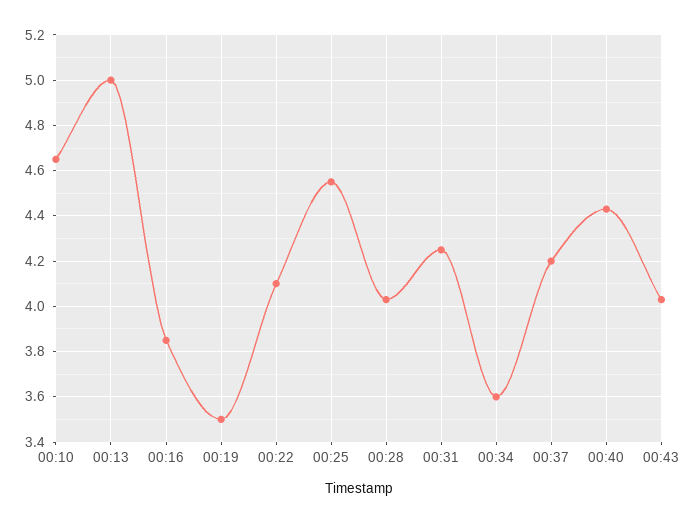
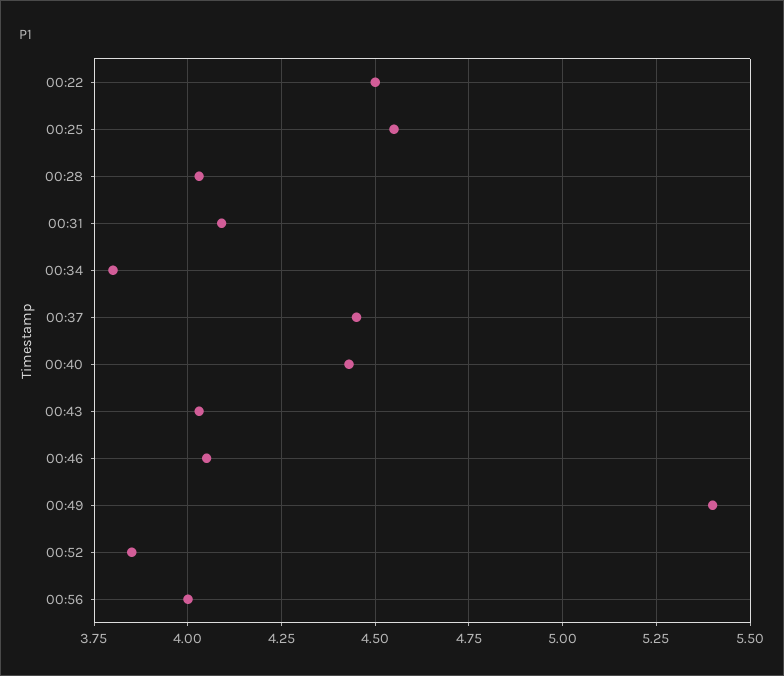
00:10: 4.65 -> none
00:13: 5 -> none
00:16: 3.85 -> none
00:19: 3.5 -> none
00:22: 4.1 -> 4.5
00:31: 4.25 -> 4.1
00:34: 3.6 -> 3.8
00:37: 4.2 -> 4.45
00:46: none -> 4.05
00:49: none -> 5.4
00:52: none -> 3.85
00:56: none -> 4

